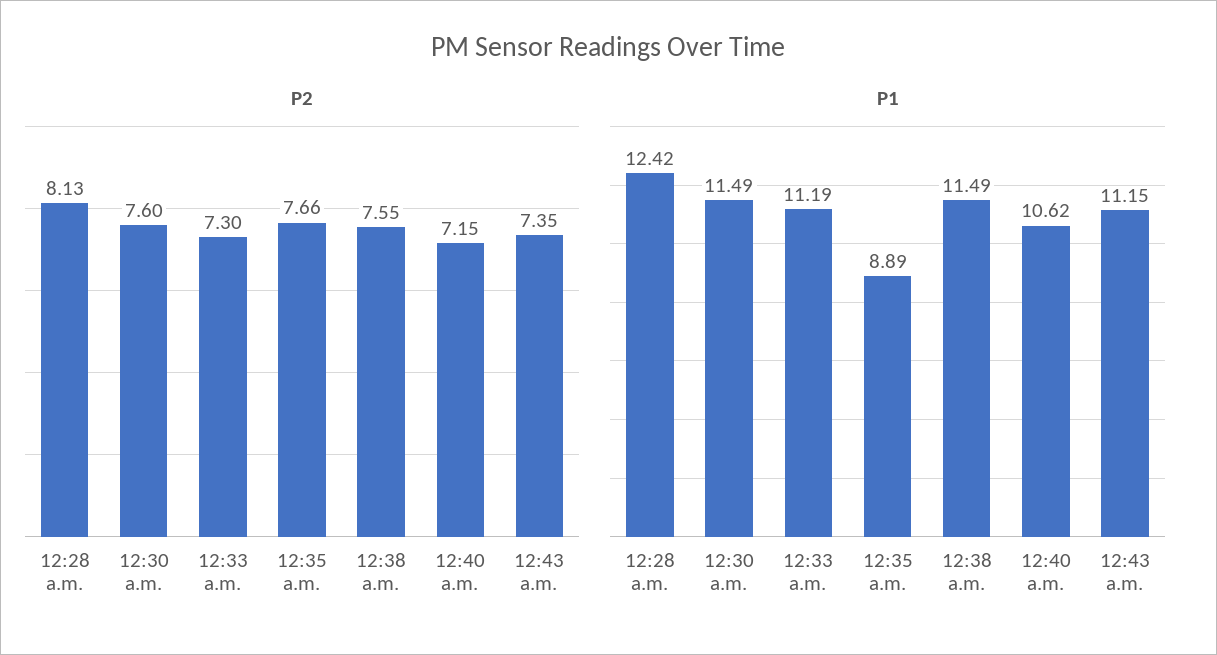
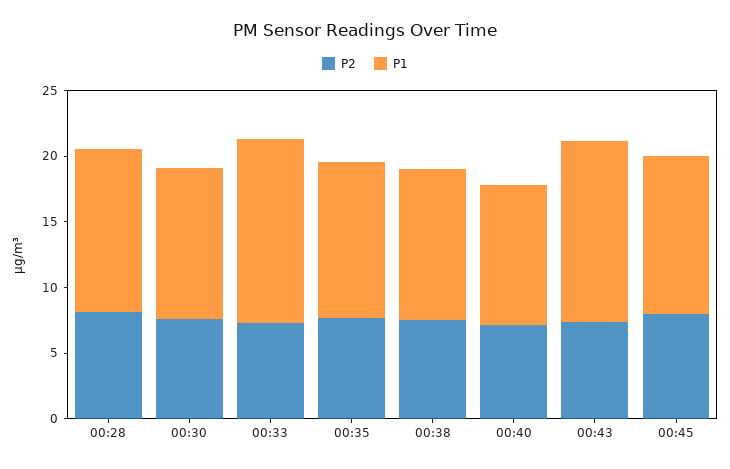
P1, 12:33 a.m.: 11.19 -> 14
P1, 12:35 a.m.: 8.89 -> 12
P1, 12:43 a.m.: 11.15 -> 14
P2, 00:45: none -> 8
P1, 00:45: none -> 12

